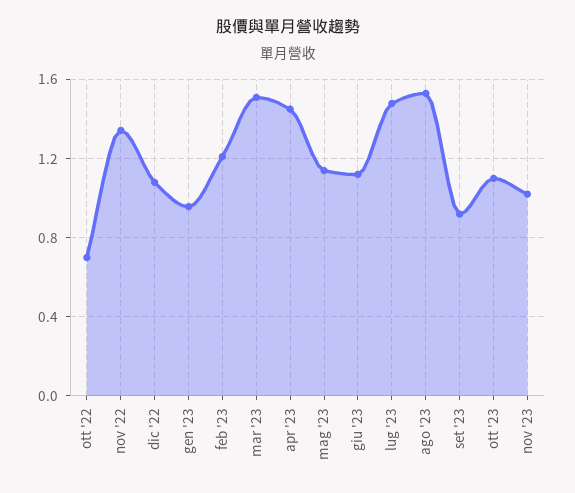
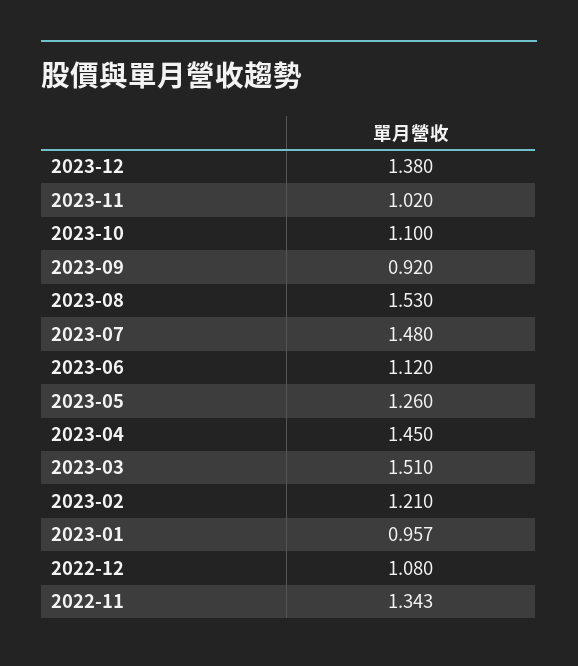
ott '22: 0.7 -> none
mag '23: 1.15 -> 1.26
2023-12: none -> 1.38

